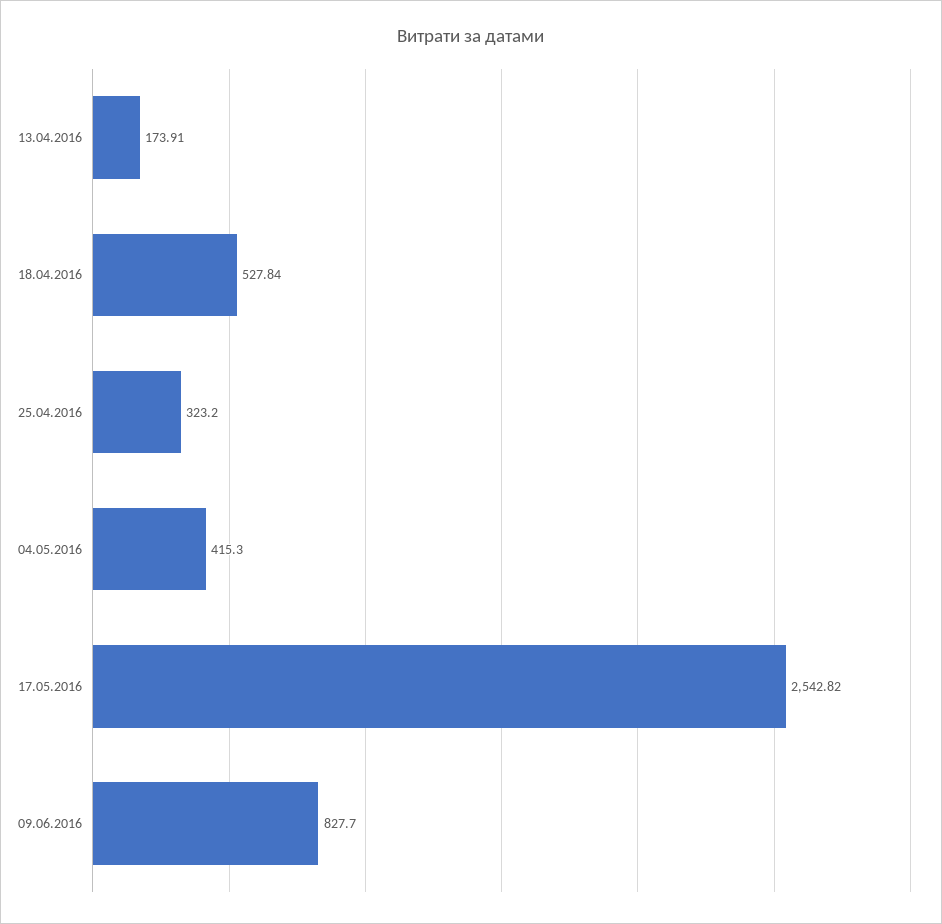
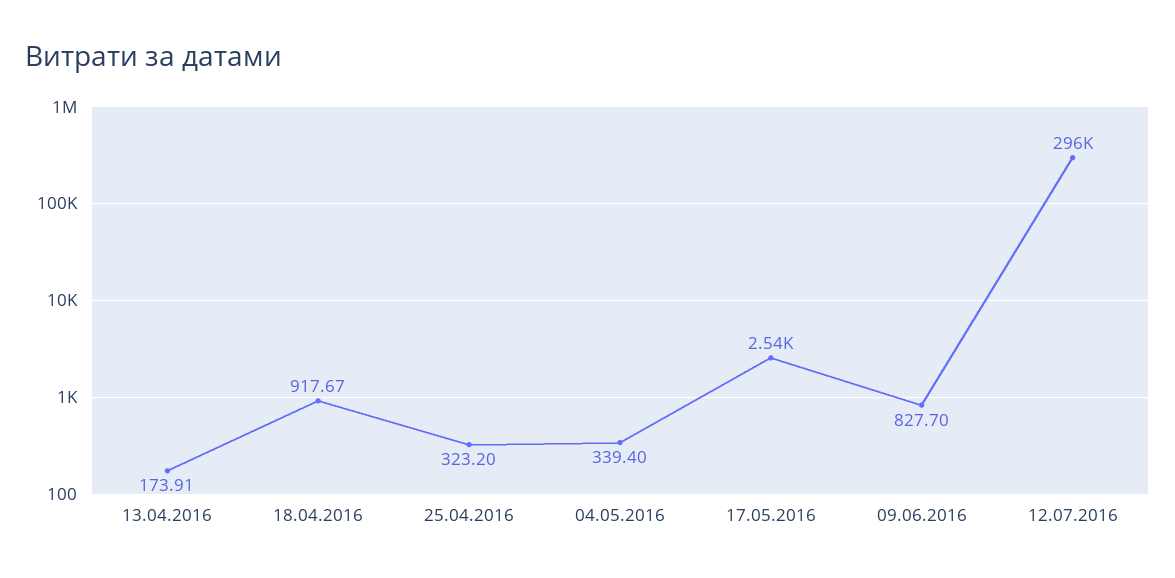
18.04.2016: 527.84 -> 917.67
04.05.2016: 415.3 -> 339.4
12.07.2016: none -> 296000

